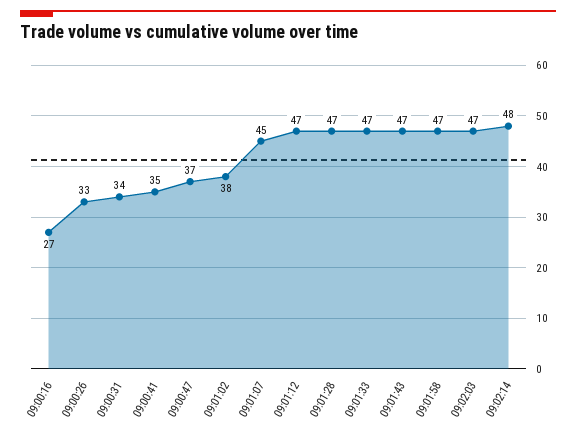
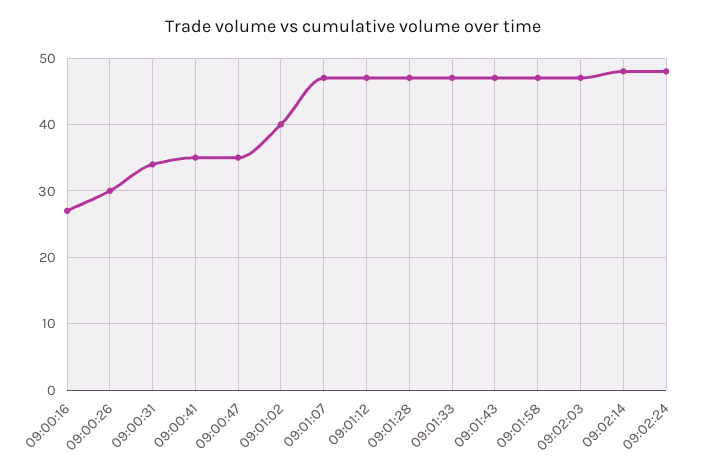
09:00:26: 33 -> 30
09:00:47: 37 -> 35
09:01:02: 38 -> 40
09:01:07: 45 -> 47
09:02:24: none -> 48

